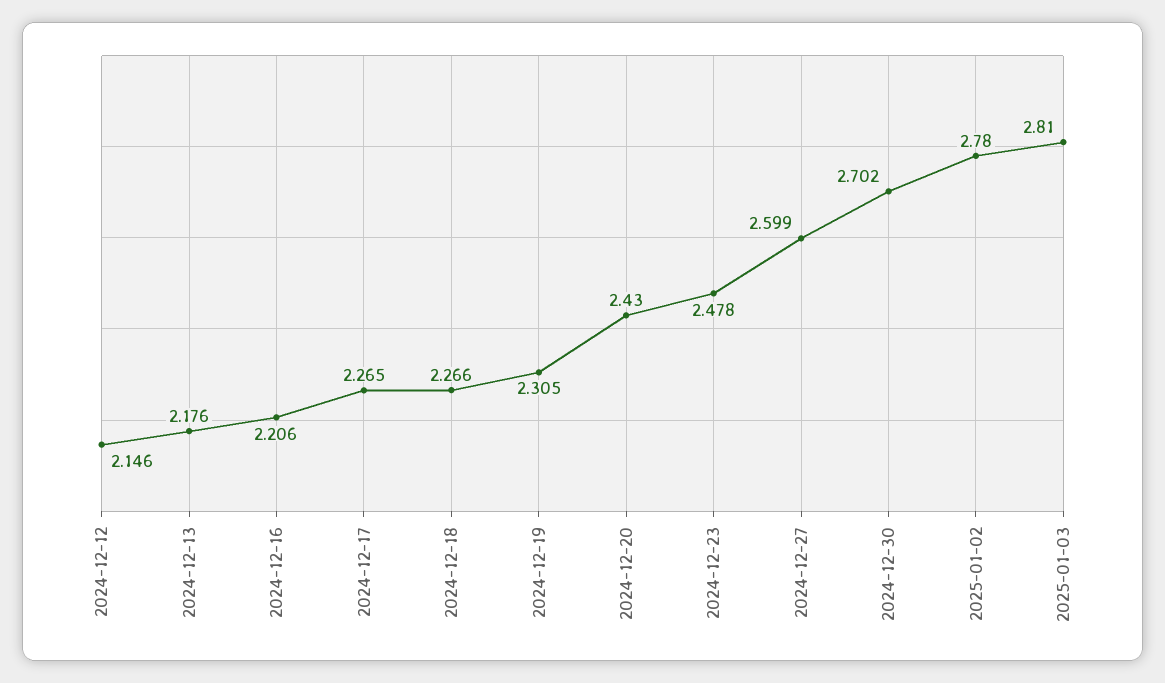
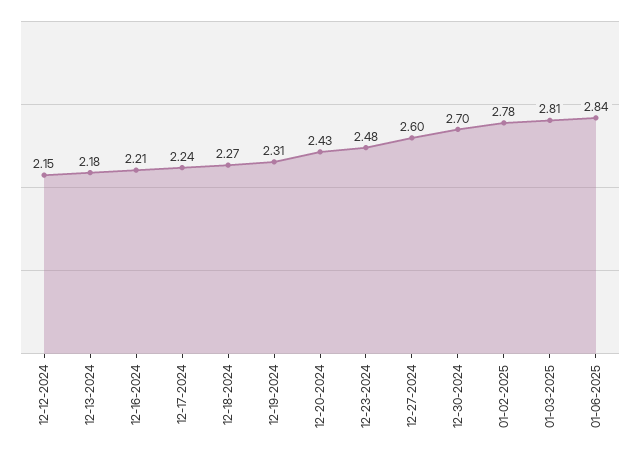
2024-12-17: 2.265 -> 2.24
01-06-2025: none -> 2.84

